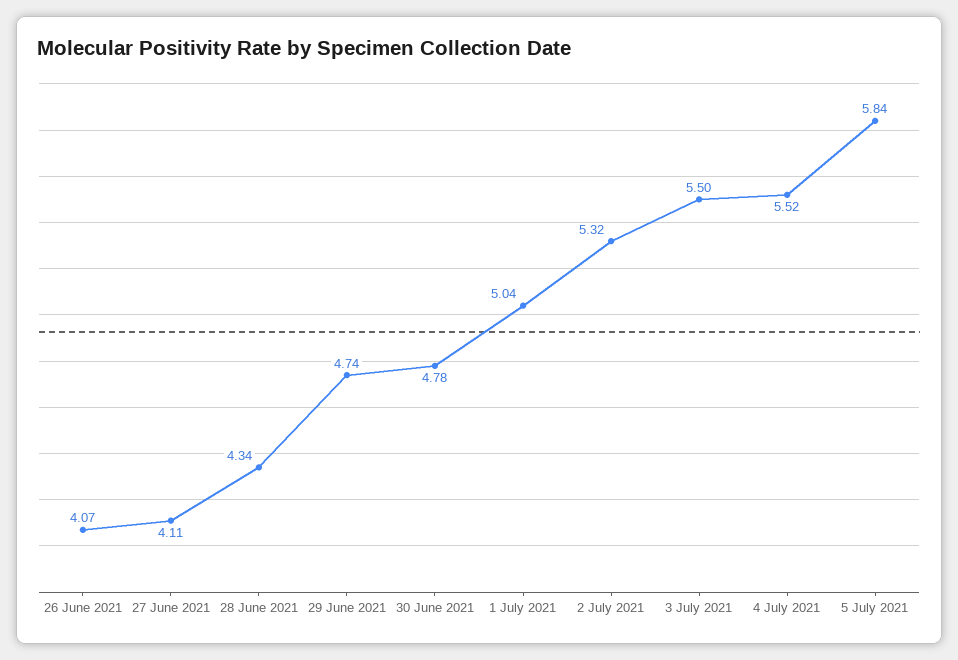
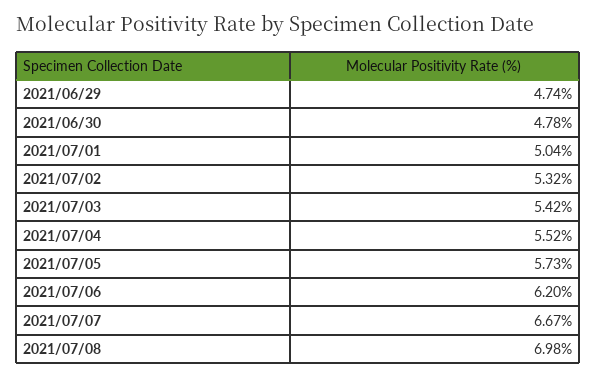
26 June 2021: 4.07 -> none
27 June 2021: 4.11 -> none
28 June 2021: 4.34 -> none
3 July 2021: 5.5 -> 5.42
5 July 2021: 5.84 -> 5.73
2021/07/06: none -> 6.2
2021/07/07: none -> 6.67
2021/07/08: none -> 6.98

